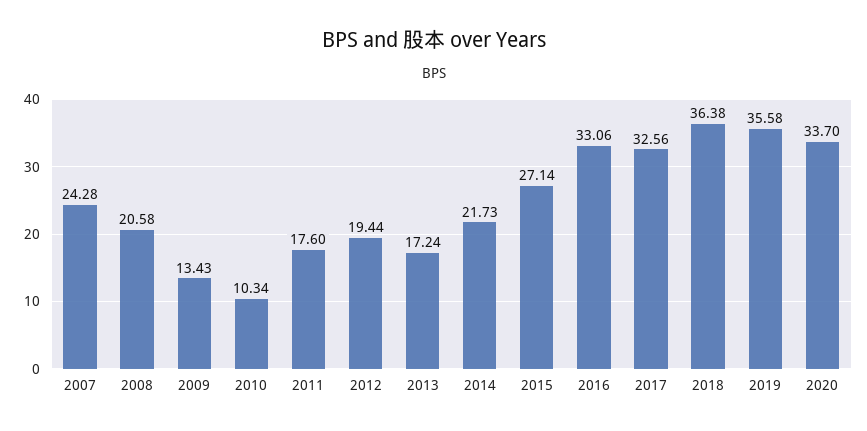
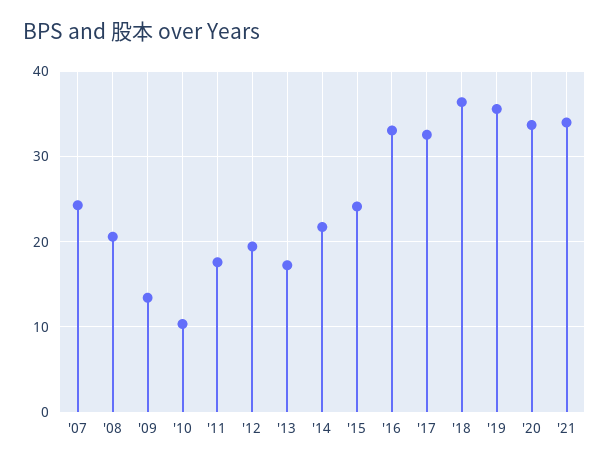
2015: 27.14 -> 24
'21: none -> 34

